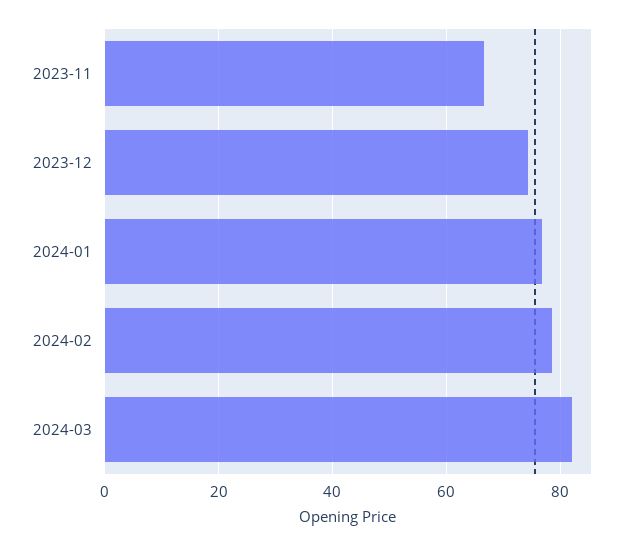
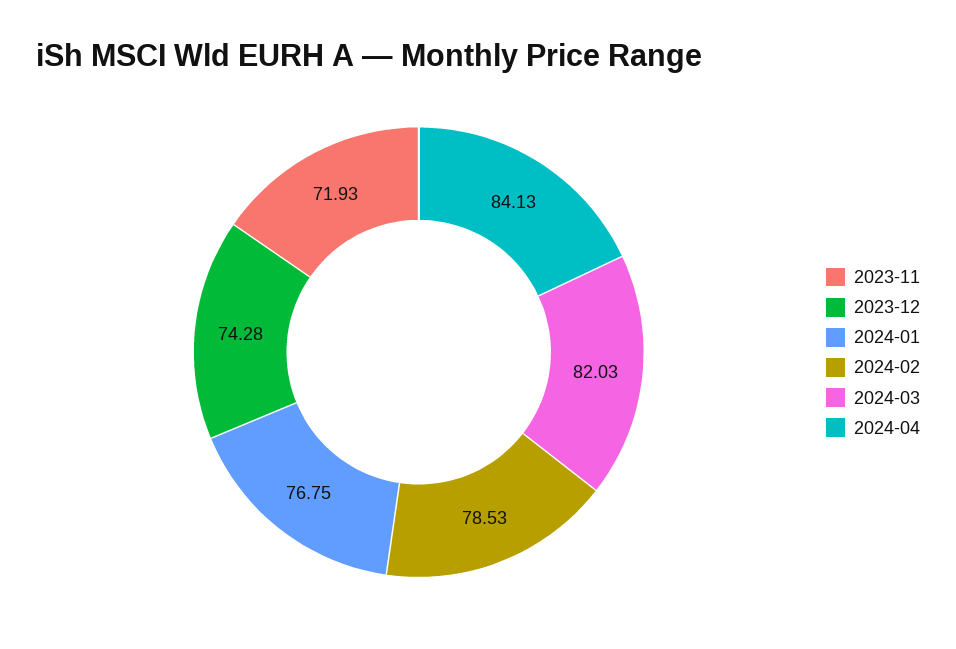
2023-11: 66 -> 71.93
2024-04: none -> 84.13

